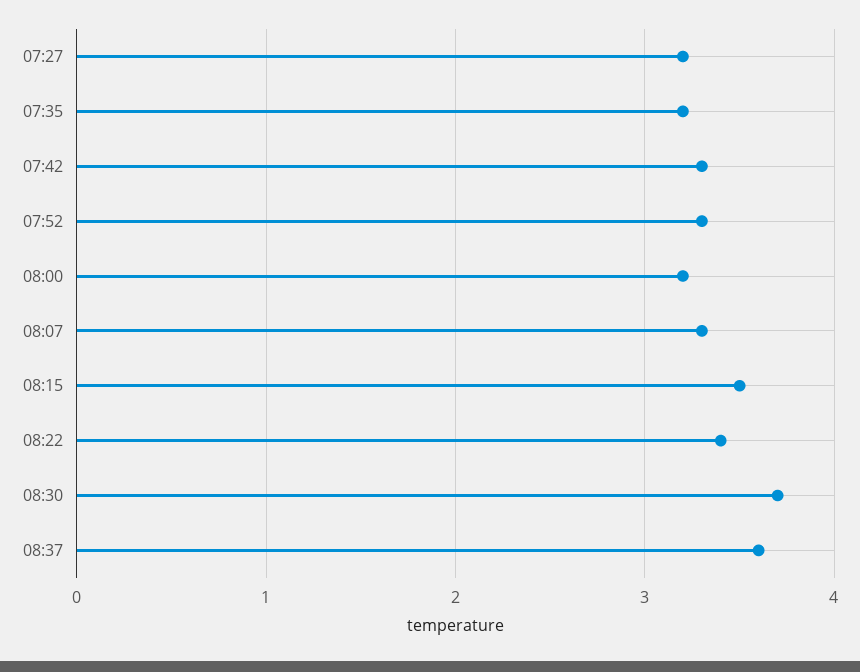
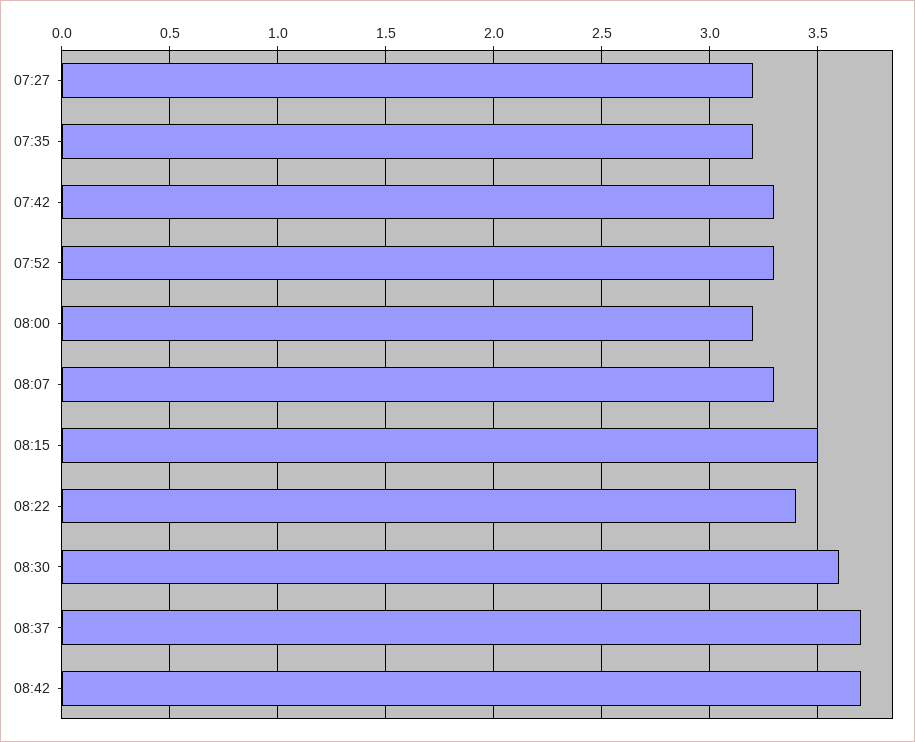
08:30: 3.7 -> 3.6
08:37: 3.6 -> 3.7
08:42: none -> 3.7

